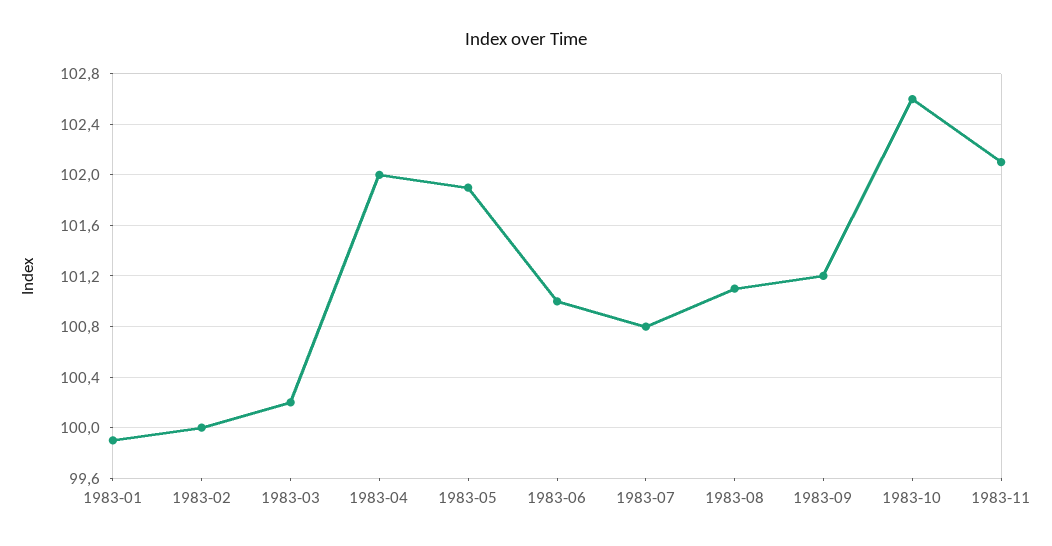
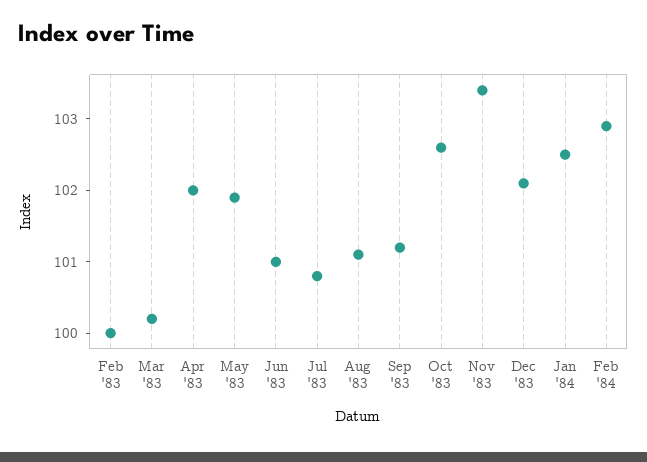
1983-01: 99.9 -> none
1983-11: 102.1 -> 103.5
Dec '83: none -> 102
Jan '84: none -> 102.5
Feb '84: none -> 103

